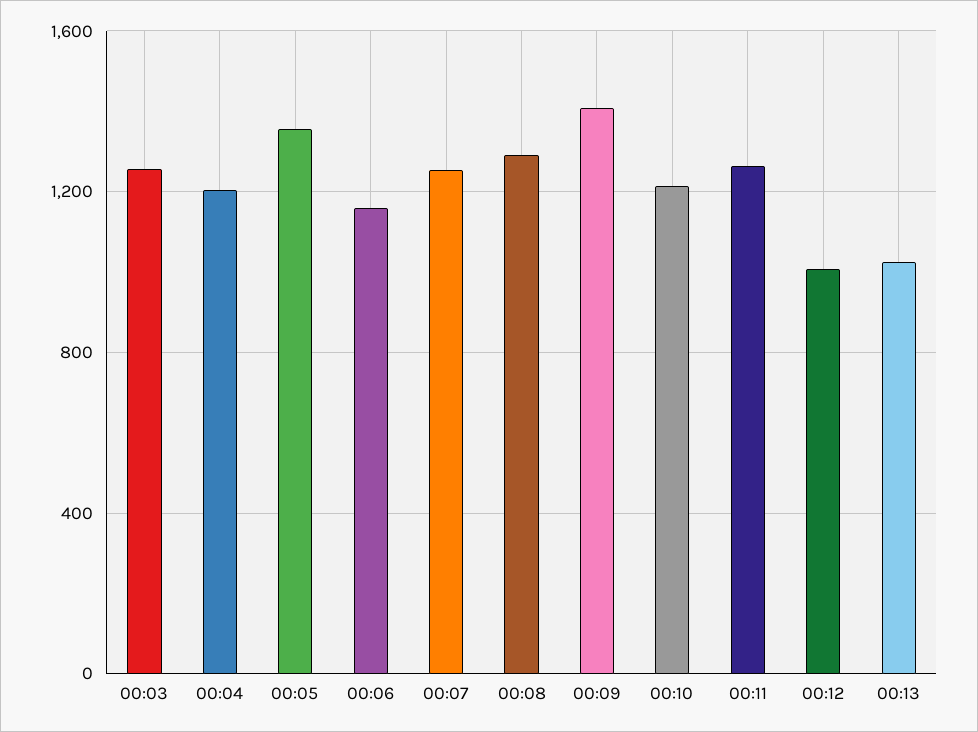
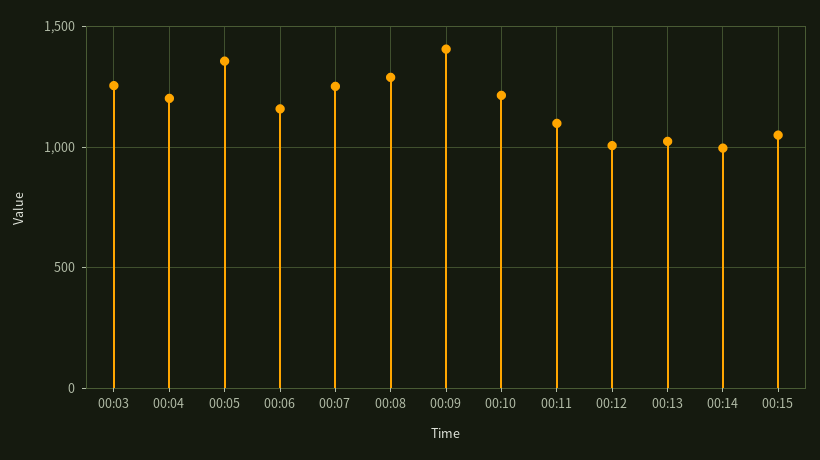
00:11: 1250 -> 1100
00:14: none -> 1000
00:15: none -> 1050

